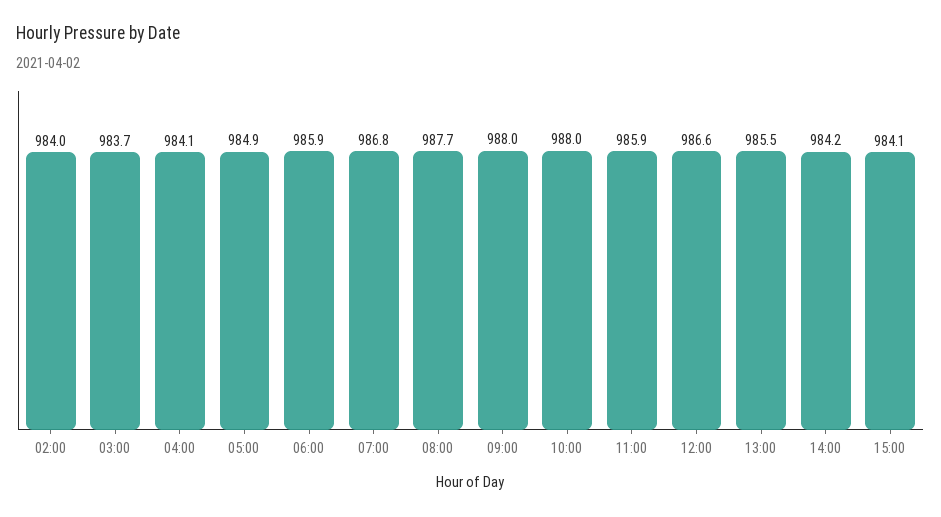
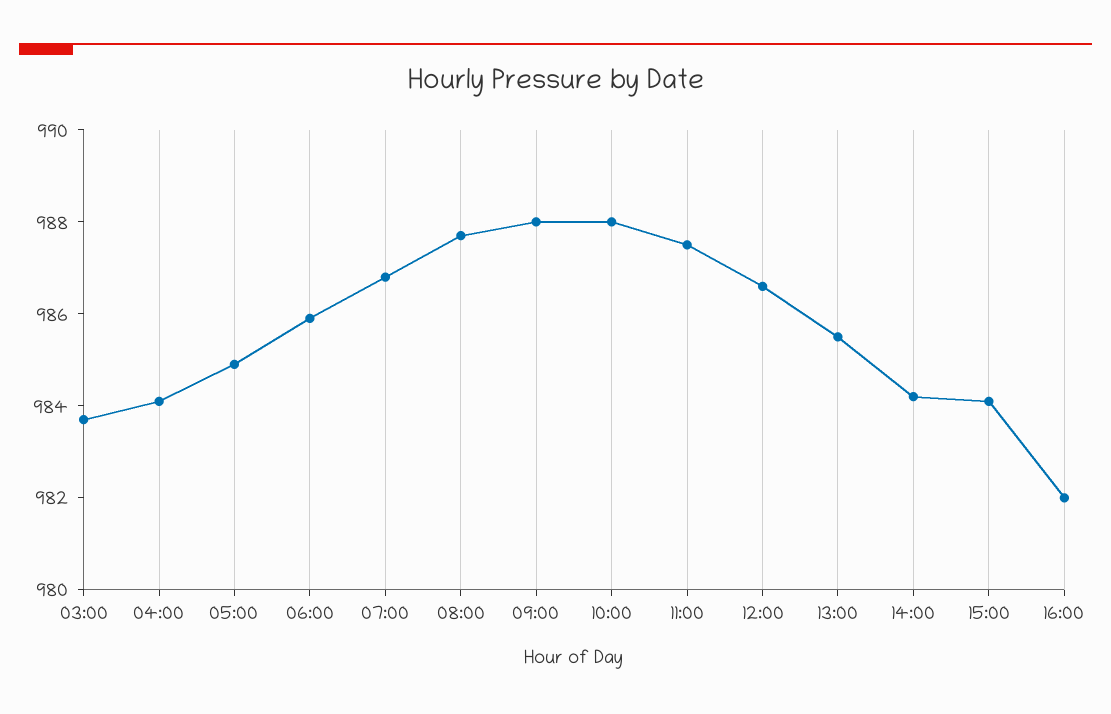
02:00: 984 -> none
11:00: 985.9 -> 987.5
16:00: none -> 982

